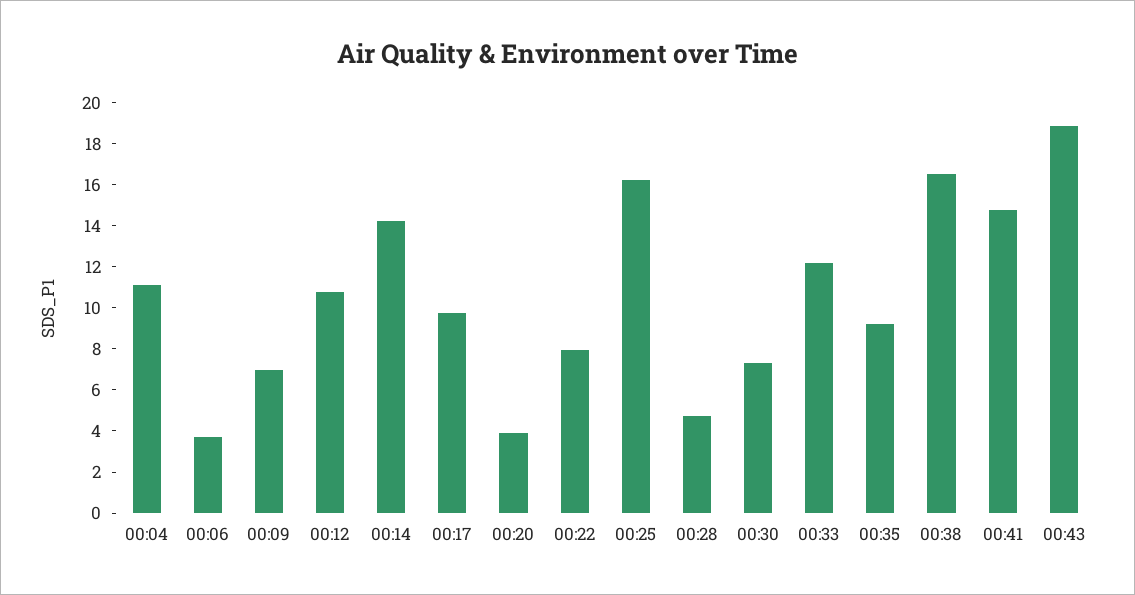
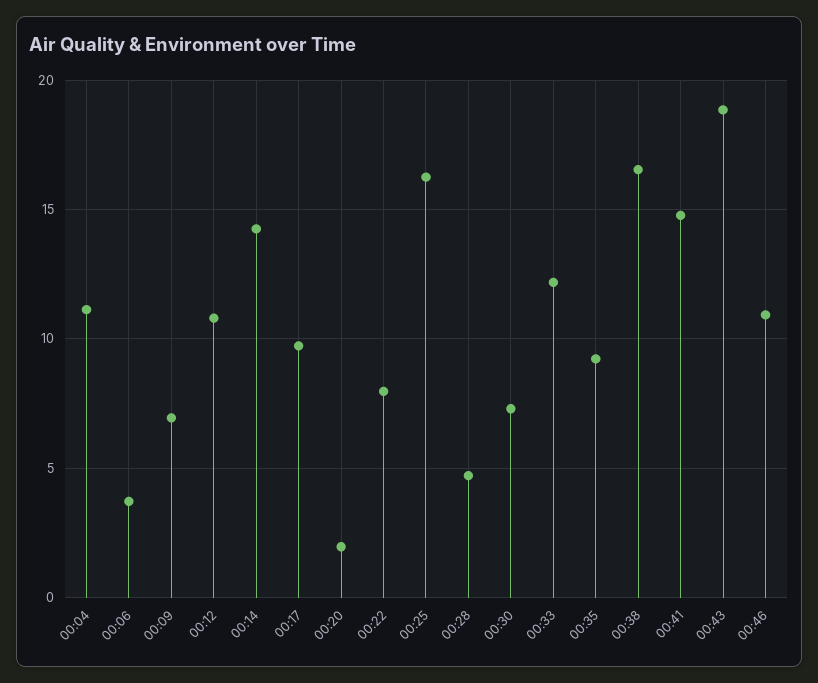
00:20: 4 -> 2
00:46: none -> 11

